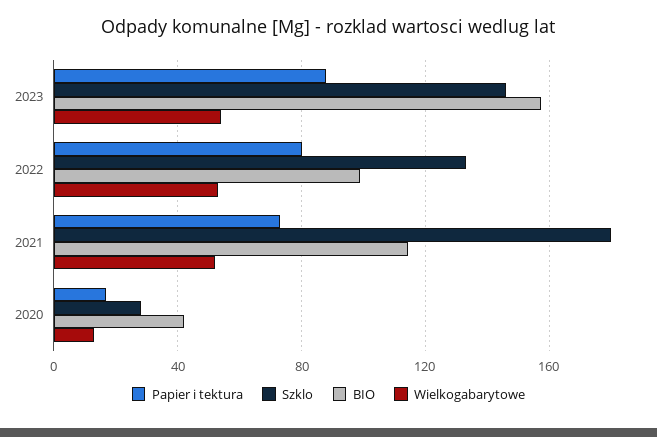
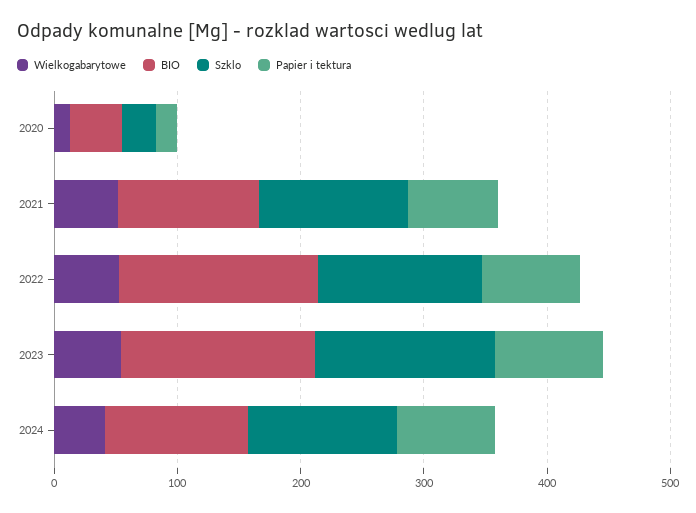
BIO, 2022: 100 -> 160
Szklo, 2021: 180 -> 120
Wielkogabarytowe, 2024: none -> 40
BIO, 2024: none -> 120
Szklo, 2024: none -> 120
Papier i tektura, 2024: none -> 80

